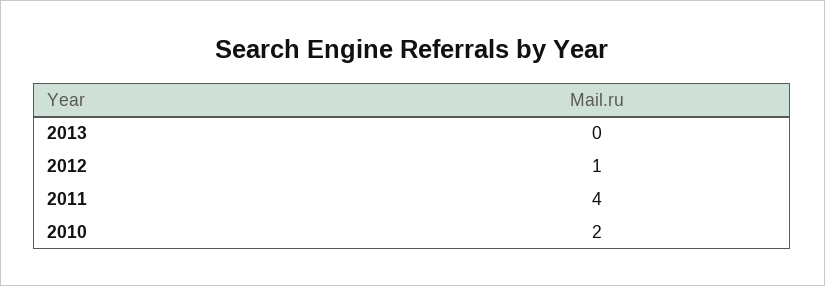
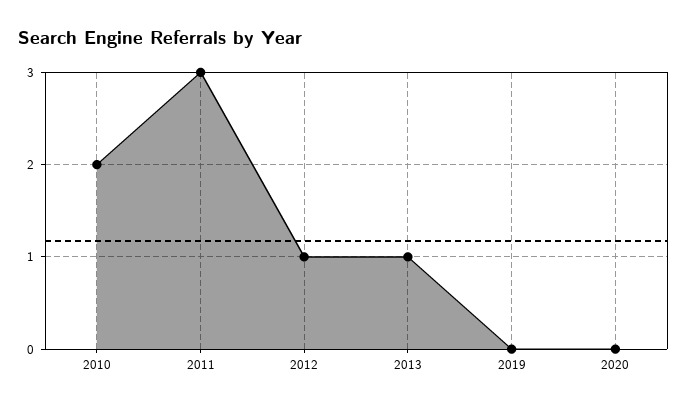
2013: 0 -> 1
2011: 4 -> 3
2019: none -> 0
2020: none -> 0

